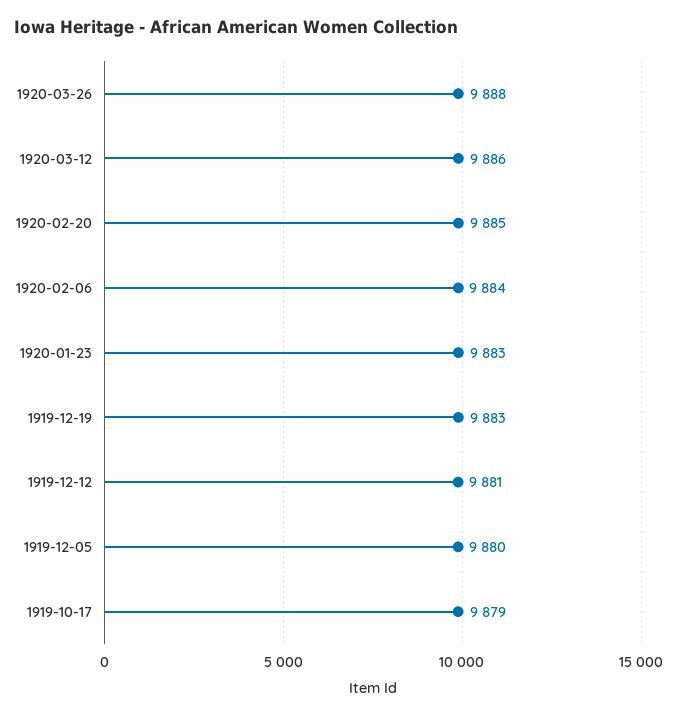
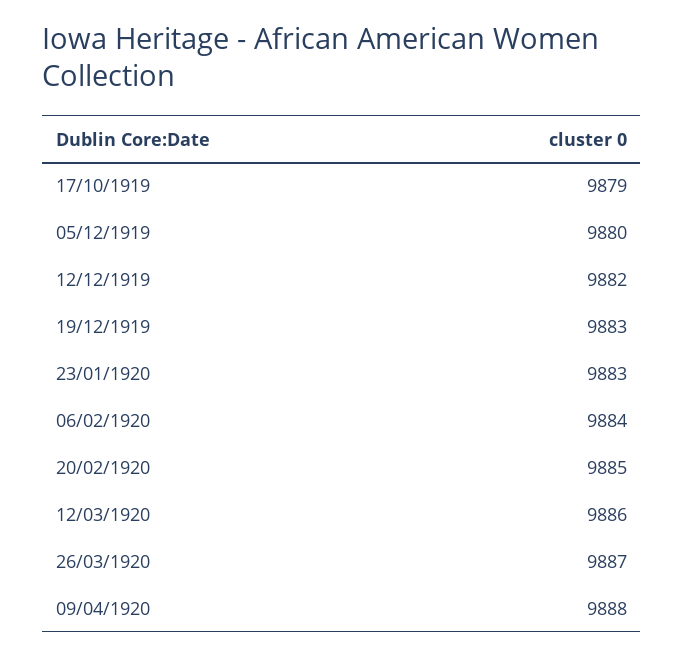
1920-03-26: 9888 -> 9887
1919-12-12: 9881 -> 9882
09/04/1920: none -> 9888

